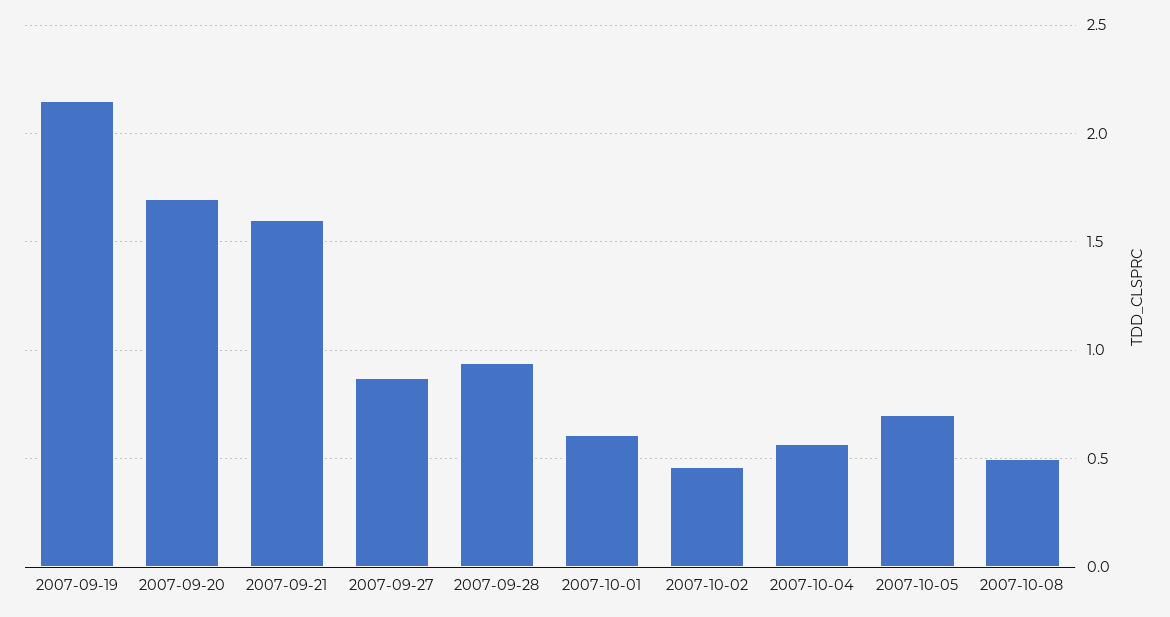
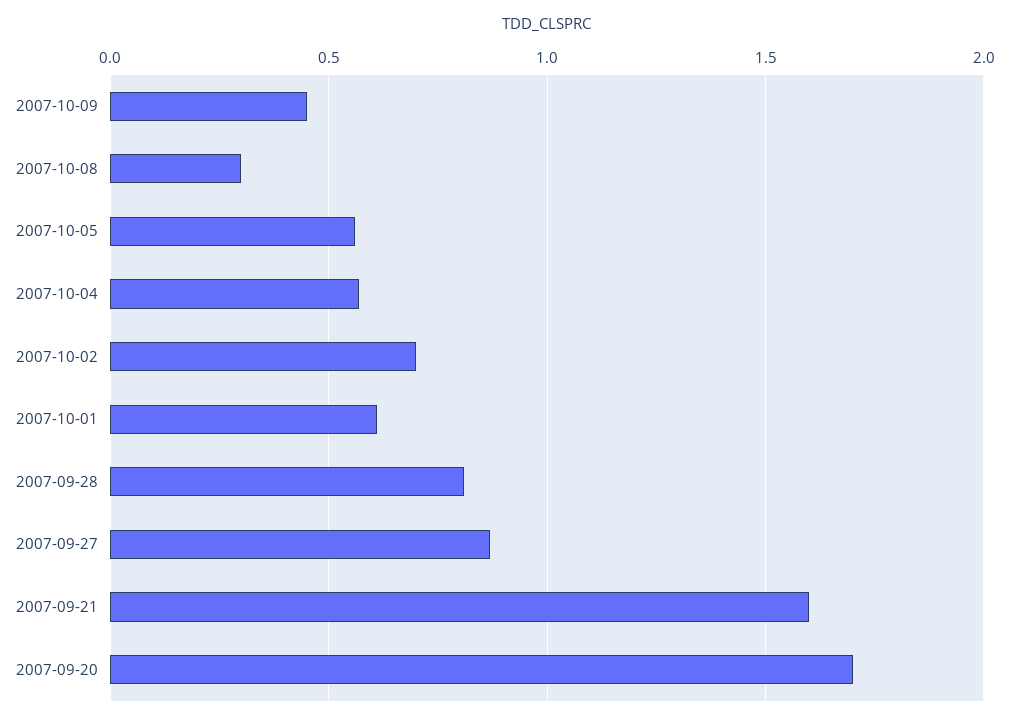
2007-09-19: 2.15 -> none
2007-09-28: 0.95 -> 0.8
2007-10-02: 0.45 -> 0.7
2007-10-05: 0.7 -> 0.55
2007-10-08: 0.5 -> 0.3
2007-10-09: none -> 0.45

